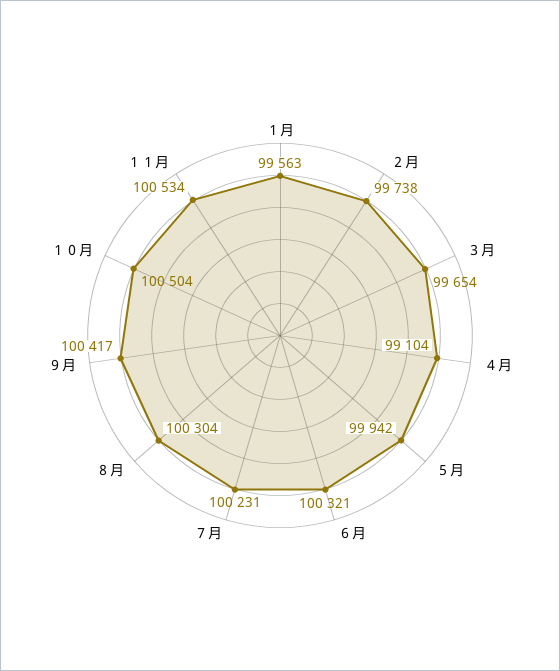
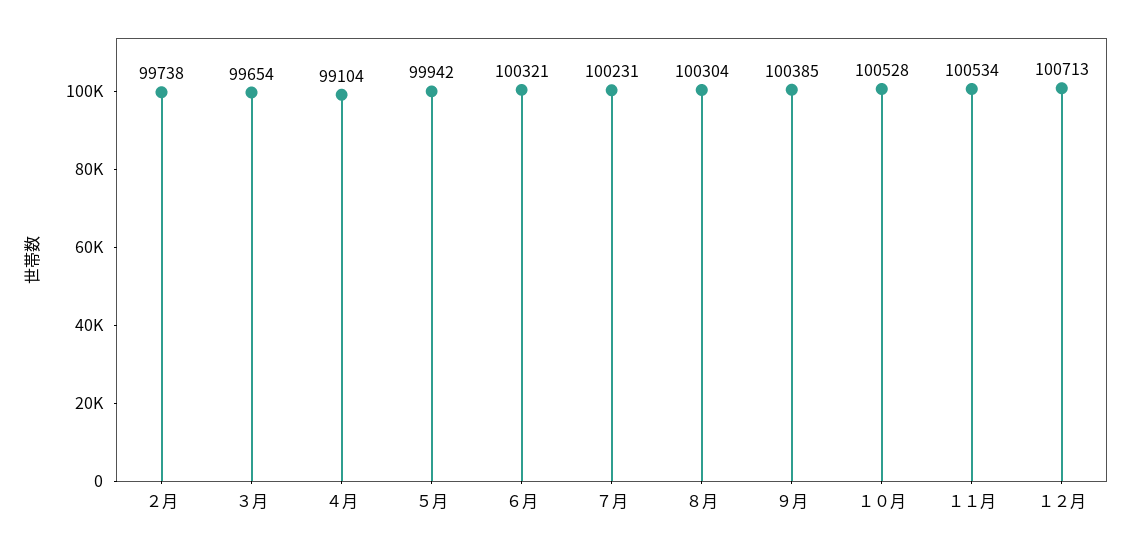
１月: 99563 -> none
９月: 100417 -> 100385
１０月: 100504 -> 100528
１２月: none -> 100713

